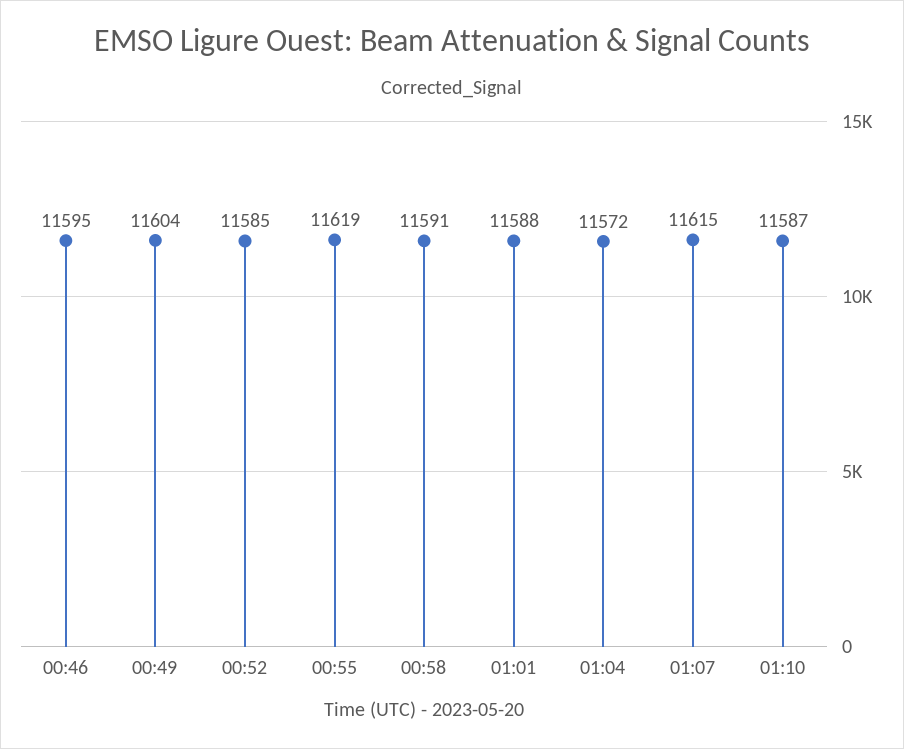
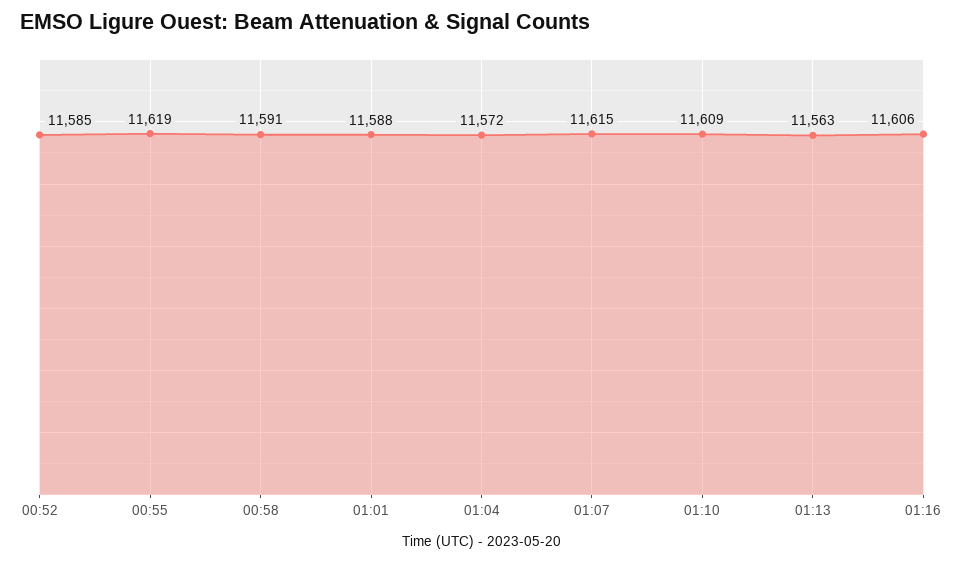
00:46: 11595 -> none
00:49: 11604 -> none
01:10: 11587 -> 11609
01:13: none -> 11563
01:16: none -> 11606

